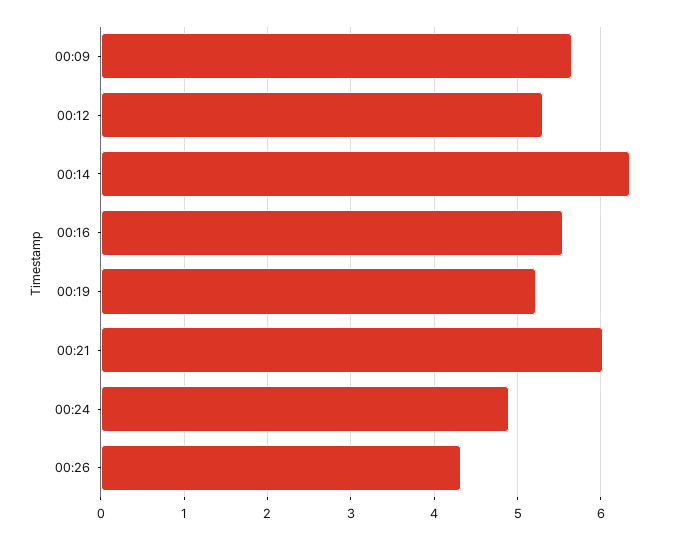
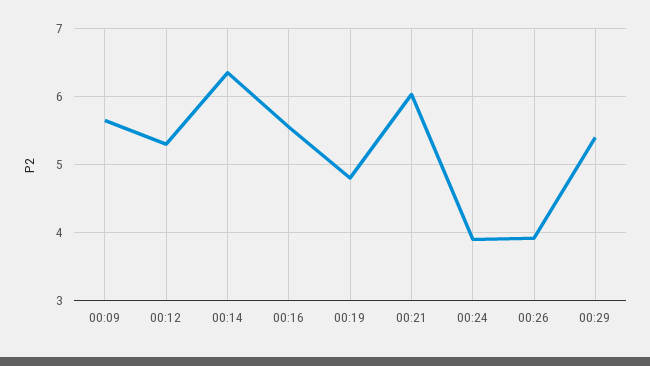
00:19: 5.2 -> 4.8
00:24: 4.9 -> 3.9
00:26: 4.3 -> 3.9
00:29: none -> 5.4

